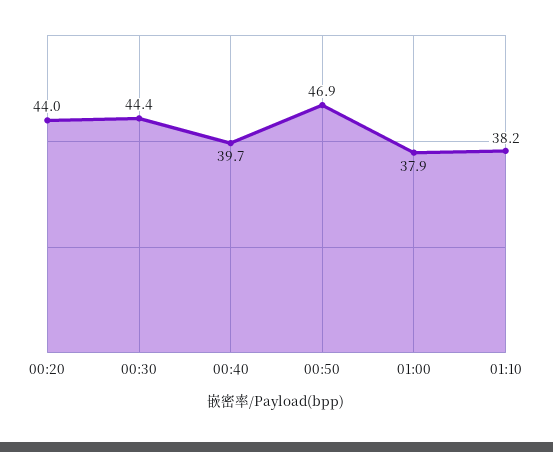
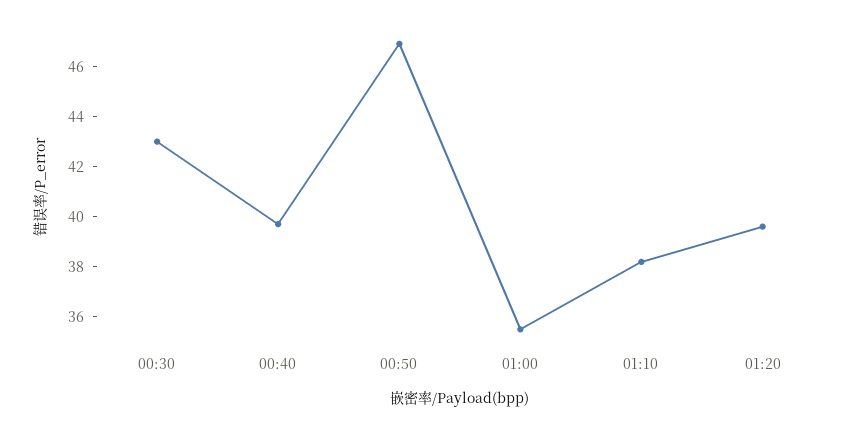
00:20: 44 -> none
00:30: 44.4 -> 43
01:00: 37.9 -> 35.5
01:20: none -> 39.5

